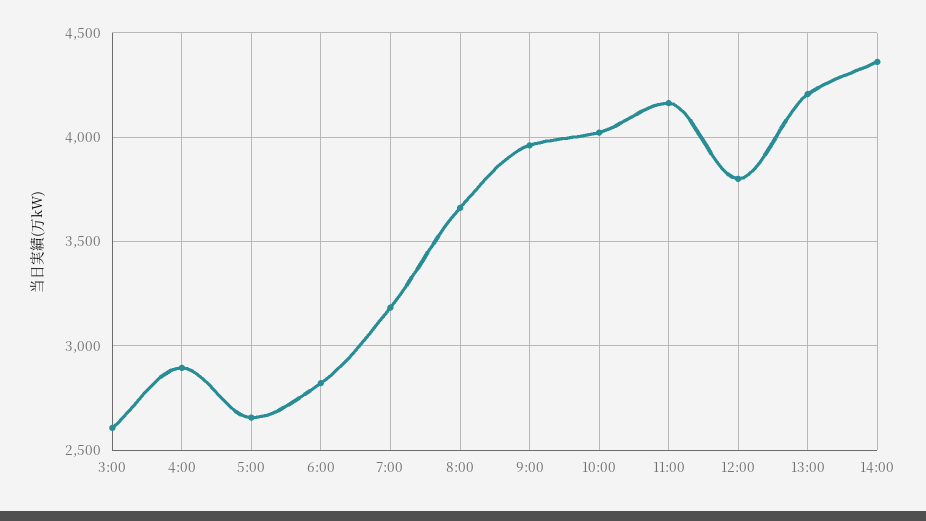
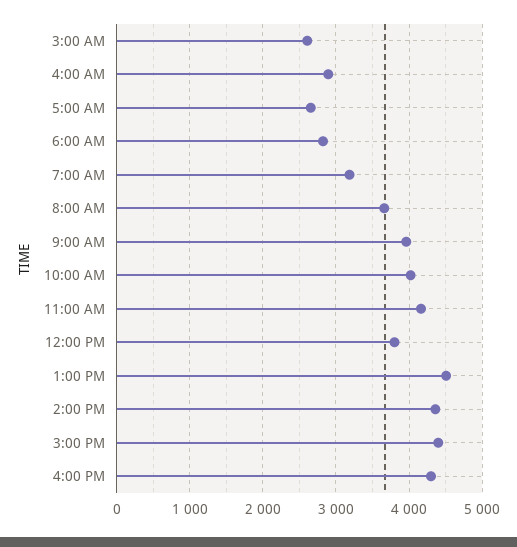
13:00: 4200 -> 4500
3:00 PM: none -> 4400
4:00 PM: none -> 4300

